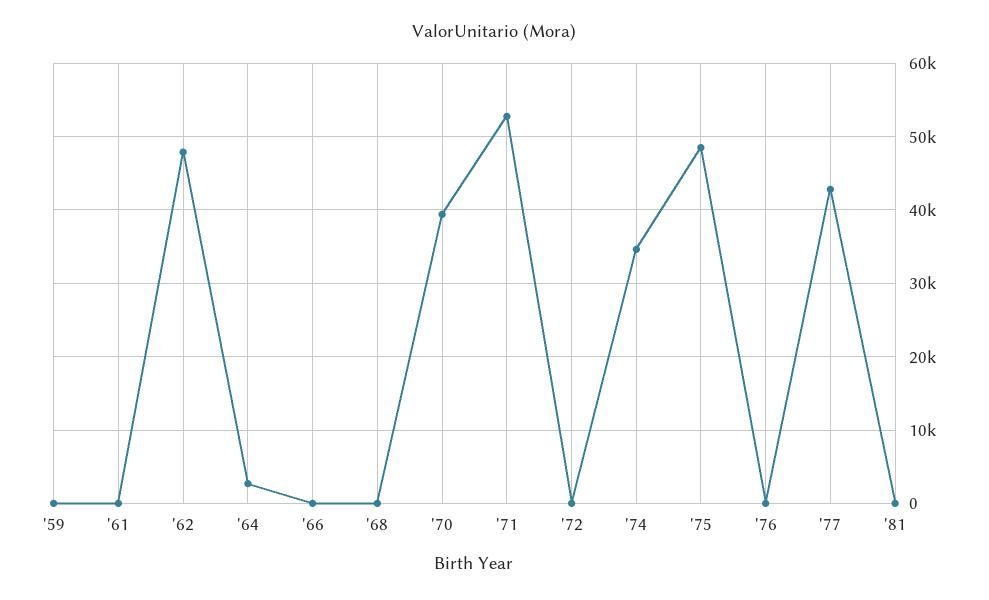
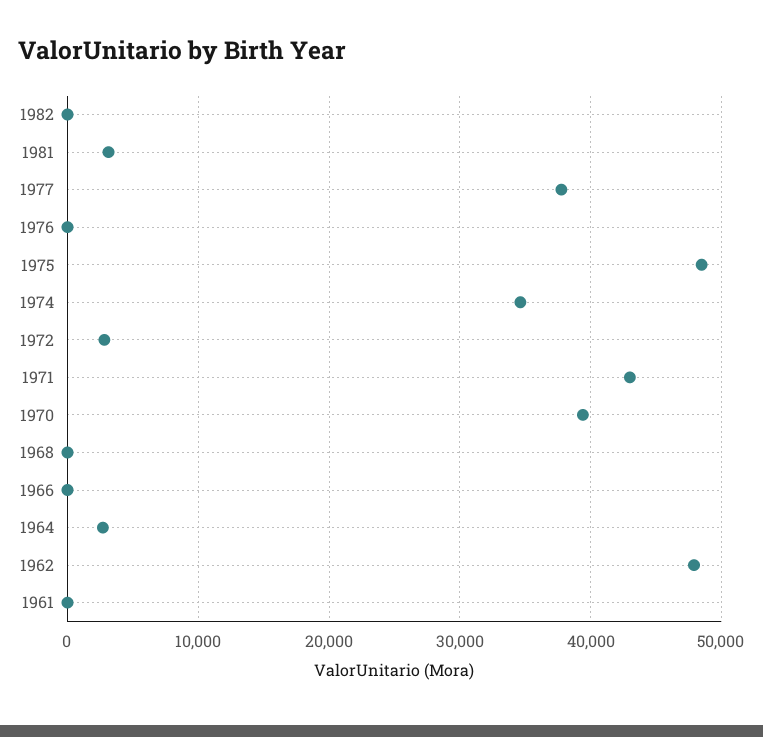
'59: 0 -> none
'71: 53000 -> 43000
'72: 0 -> 3000
'77: 43000 -> 38000
'81: 0 -> 3000
1982: none -> 0

